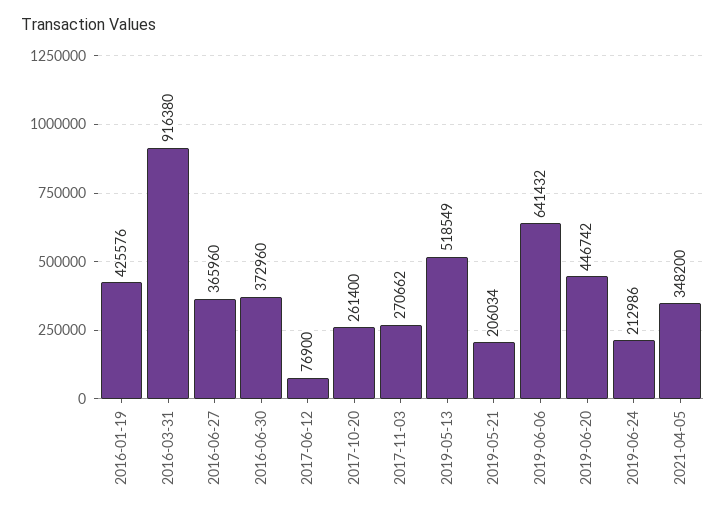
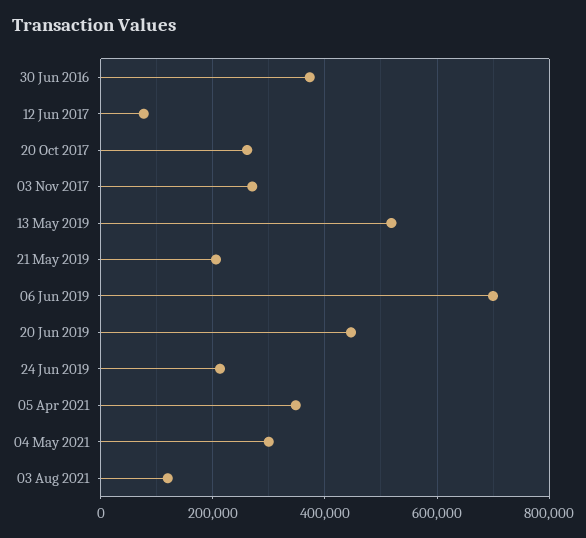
2016-01-19: 425576 -> none
2016-03-31: 916380 -> none
2016-06-27: 365960 -> none
2019-06-06: 641432 -> 700000
04 May 2021: none -> 300000
03 Aug 2021: none -> 120000

